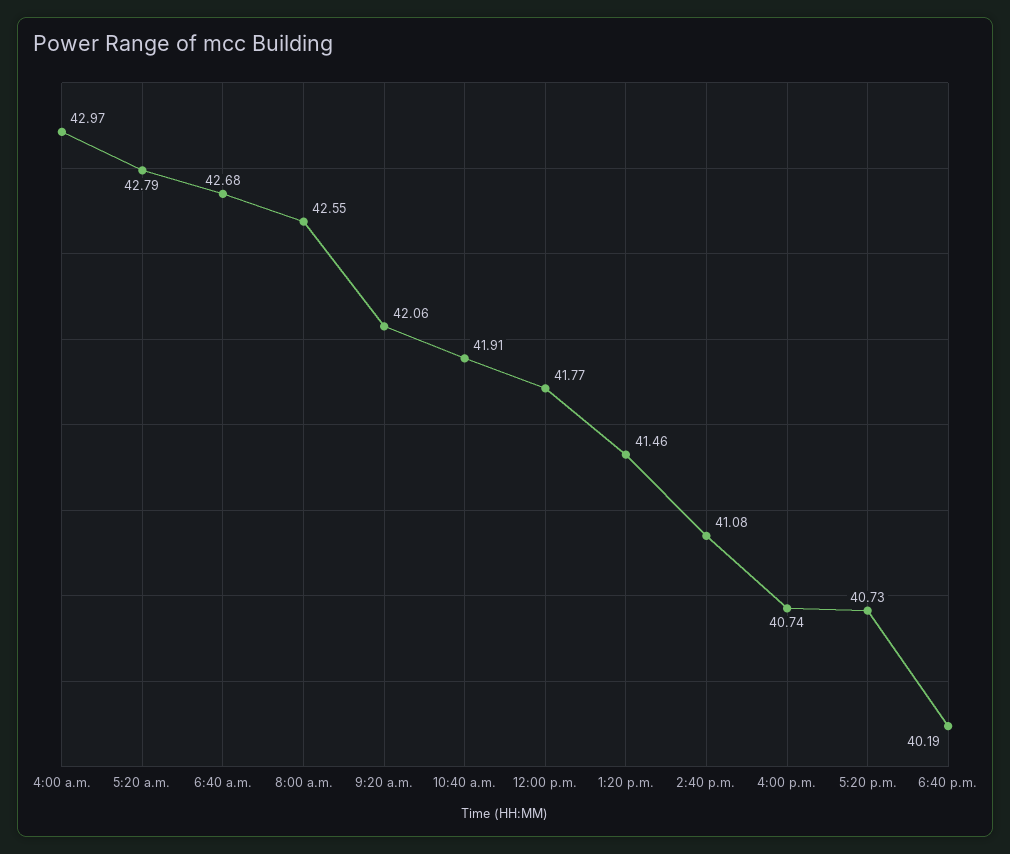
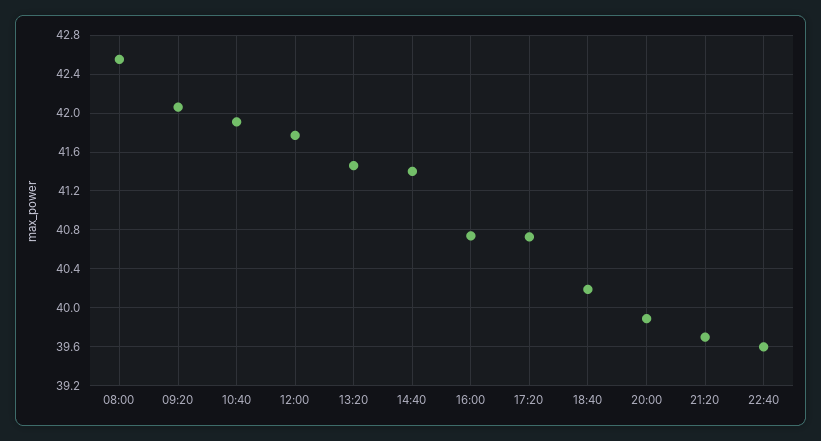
4:00 a.m.: 42.97 -> none
5:20 a.m.: 42.79 -> none
6:40 a.m.: 42.68 -> none
2:40 p.m.: 41.08 -> 41.4
20:00: none -> 39.9
21:20: none -> 39.7
22:40: none -> 39.6

